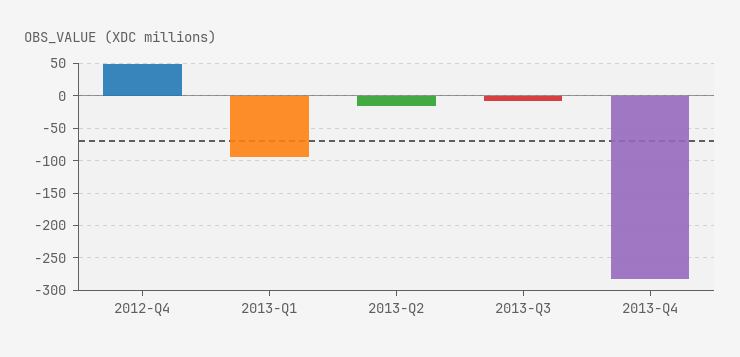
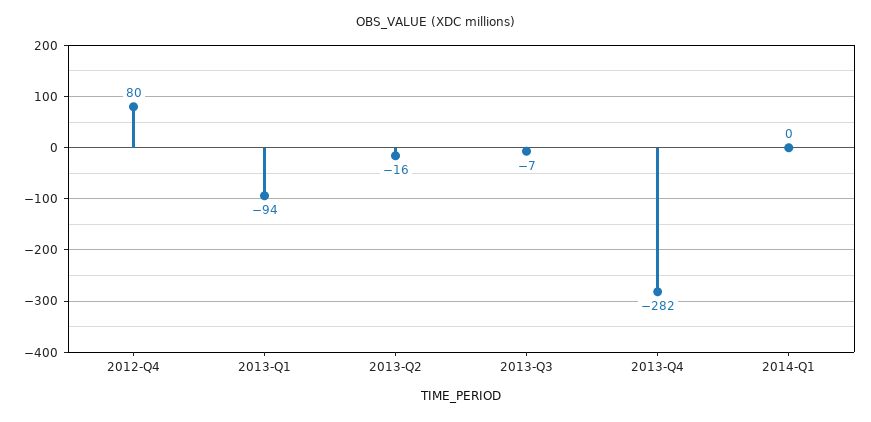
2012-Q4: 50 -> 80
2014-Q1: none -> 0

